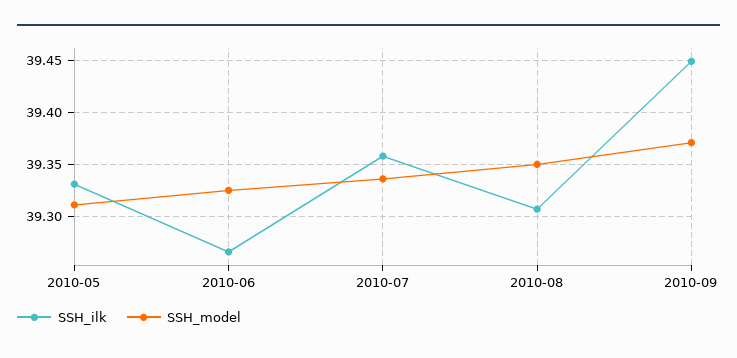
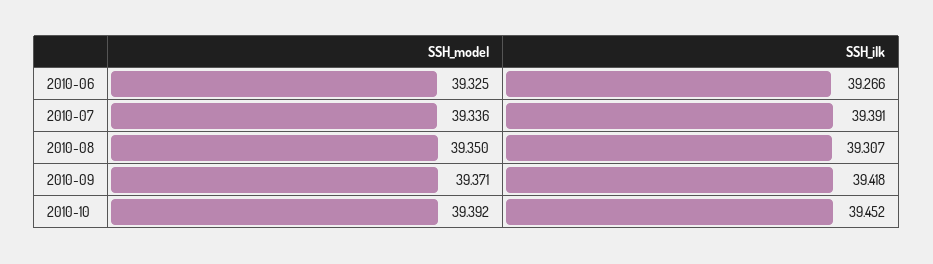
SSH_ilk, 2010-05: 39.33 -> none
SSH_model, 2010-05: 39.31 -> none
SSH_ilk, 2010-07: 39.36 -> 39.391
SSH_ilk, 2010-09: 39.45 -> 39.418
SSH_model, 2010-10: none -> 39.392
SSH_ilk, 2010-10: none -> 39.452

